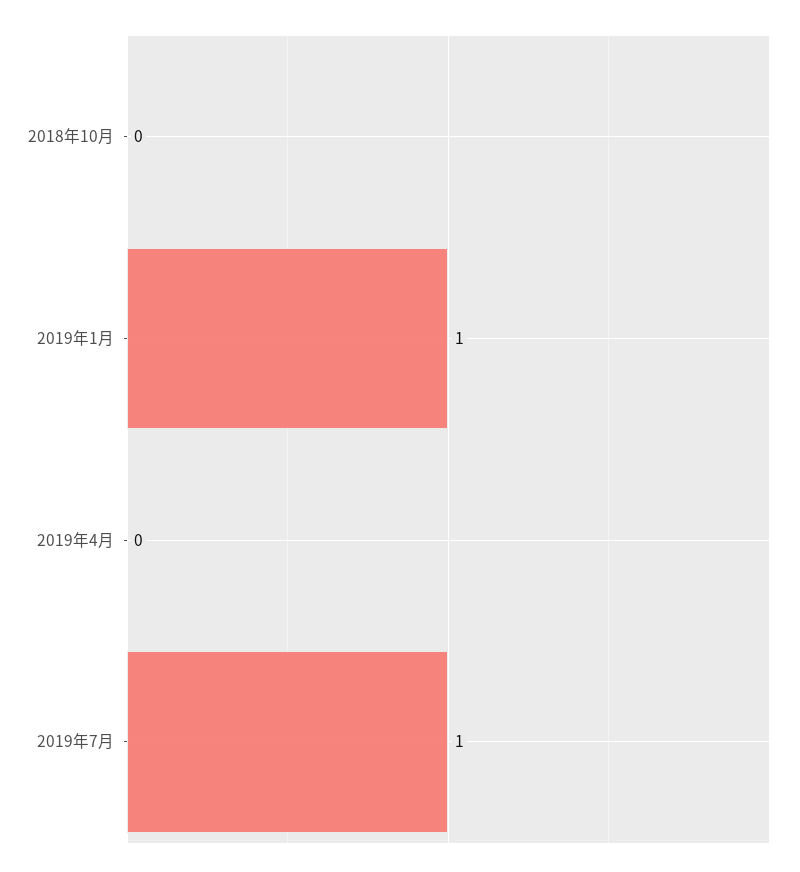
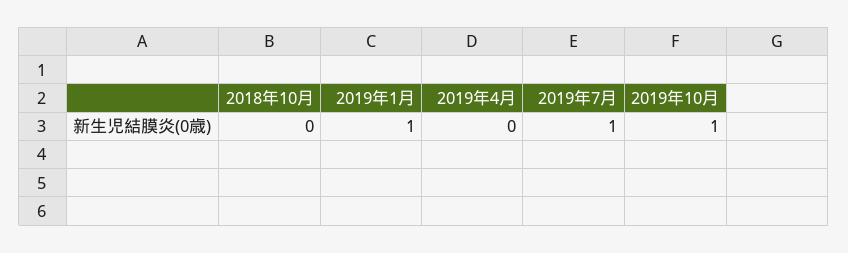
2019年10月: none -> 1

